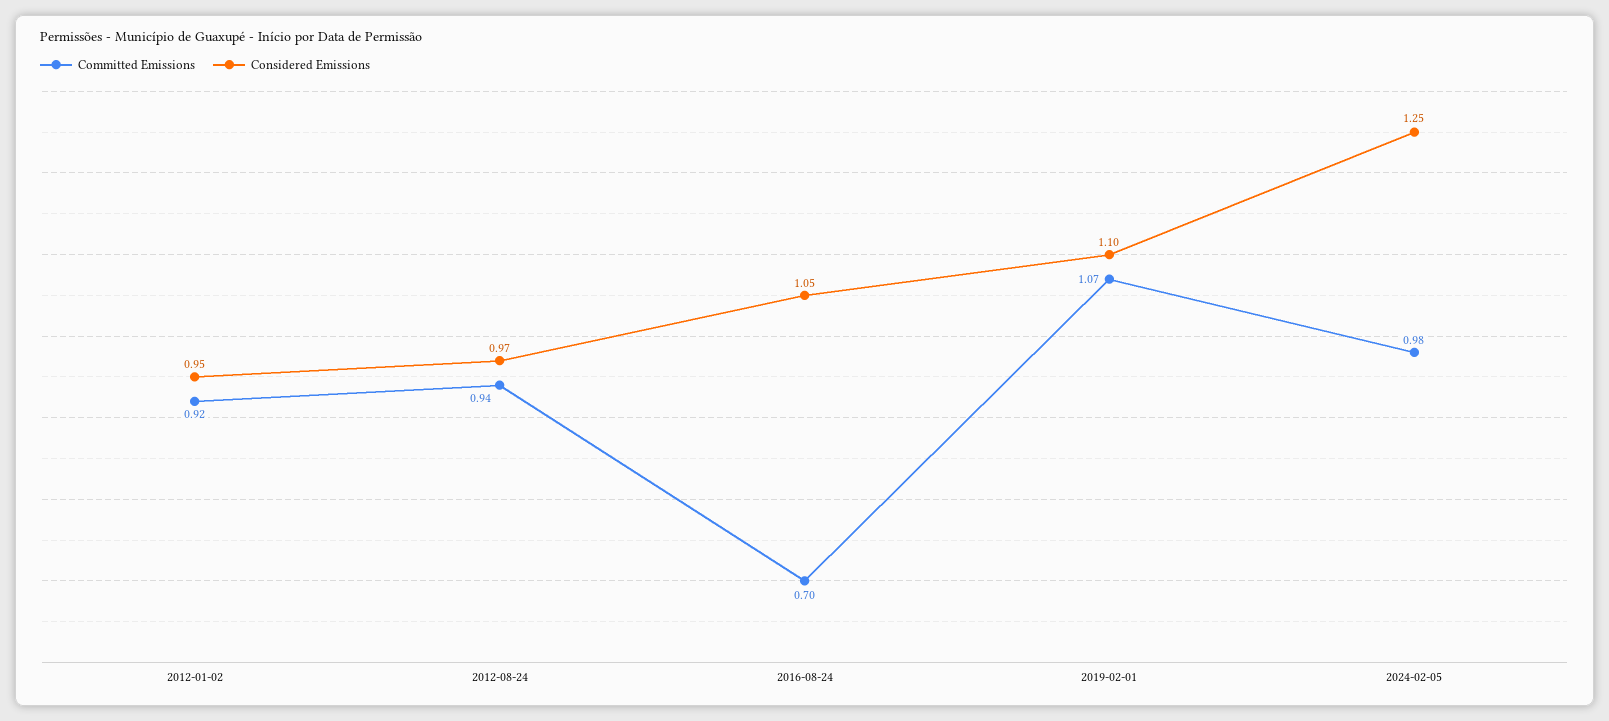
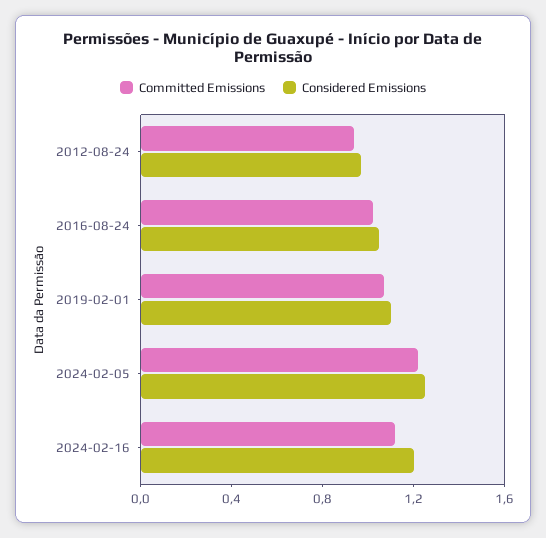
Committed Emissions, 2012-01-02: 0.92 -> none
Considered Emissions, 2012-01-02: 0.95 -> none
Committed Emissions, 2016-08-24: 0.7 -> 1
Committed Emissions, 2024-02-05: 0.98 -> 1.2
Committed Emissions, 2024-02-16: none -> 1.1
Considered Emissions, 2024-02-16: none -> 1.2

